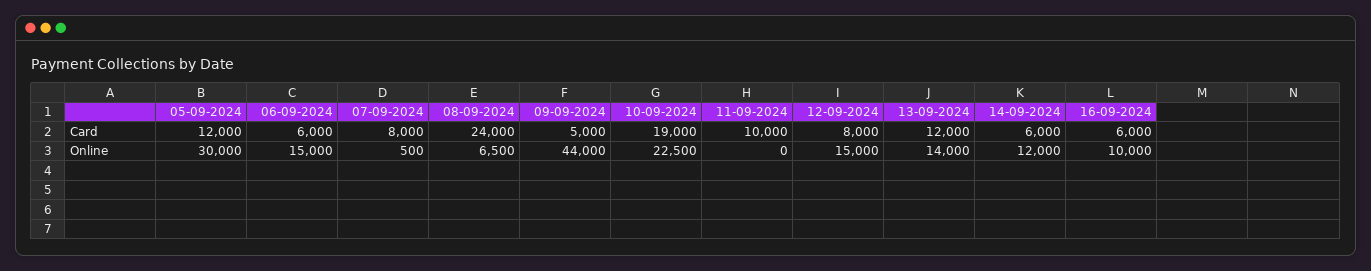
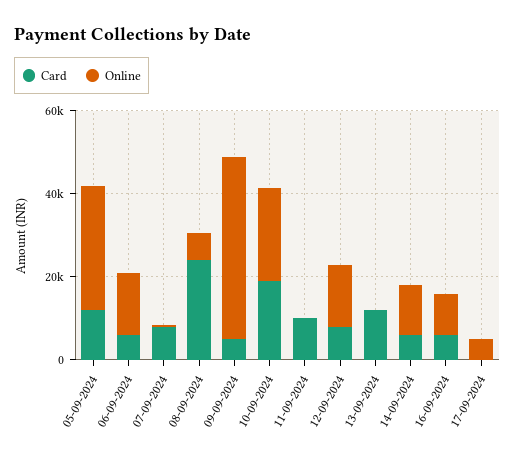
Online, 13-09-2024: 14000 -> 0
Card, 17-09-2024: none -> 0
Online, 17-09-2024: none -> 5000

